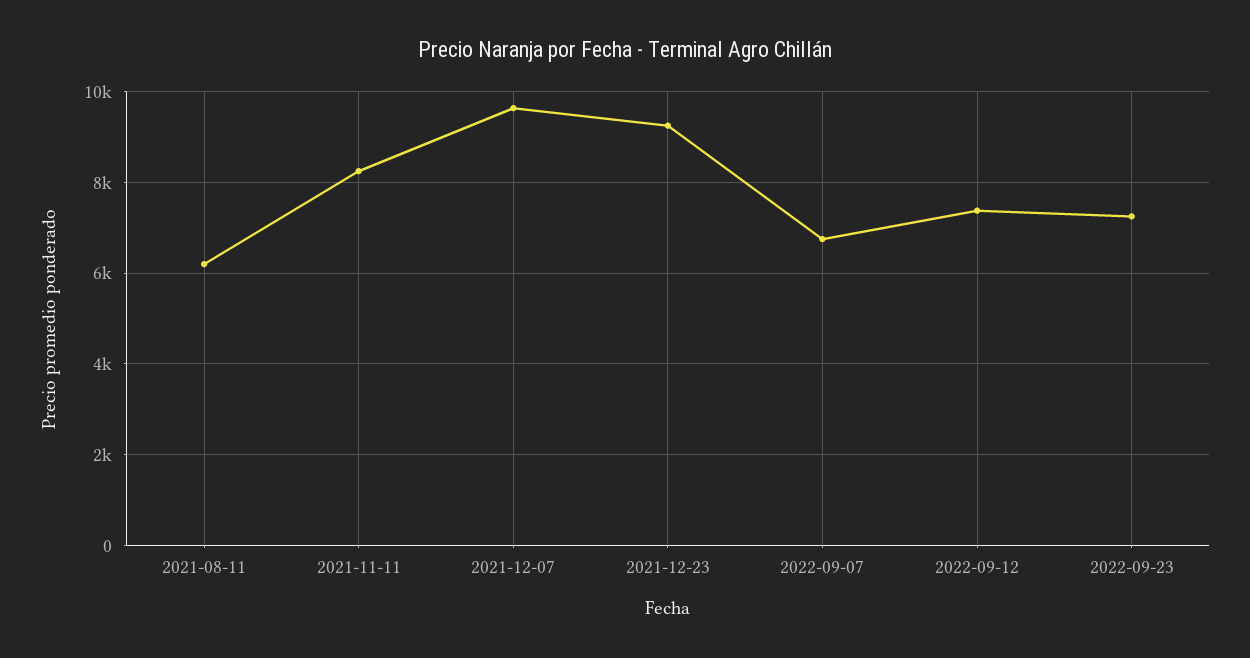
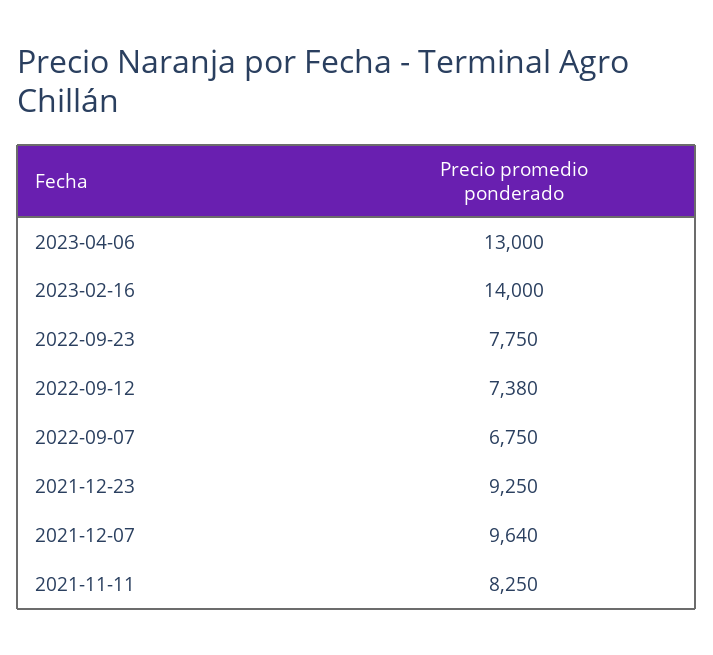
2021-08-11: 6200 -> none
2022-09-23: 7200 -> 7750
2023-04-06: none -> 13000
2023-02-16: none -> 14000

